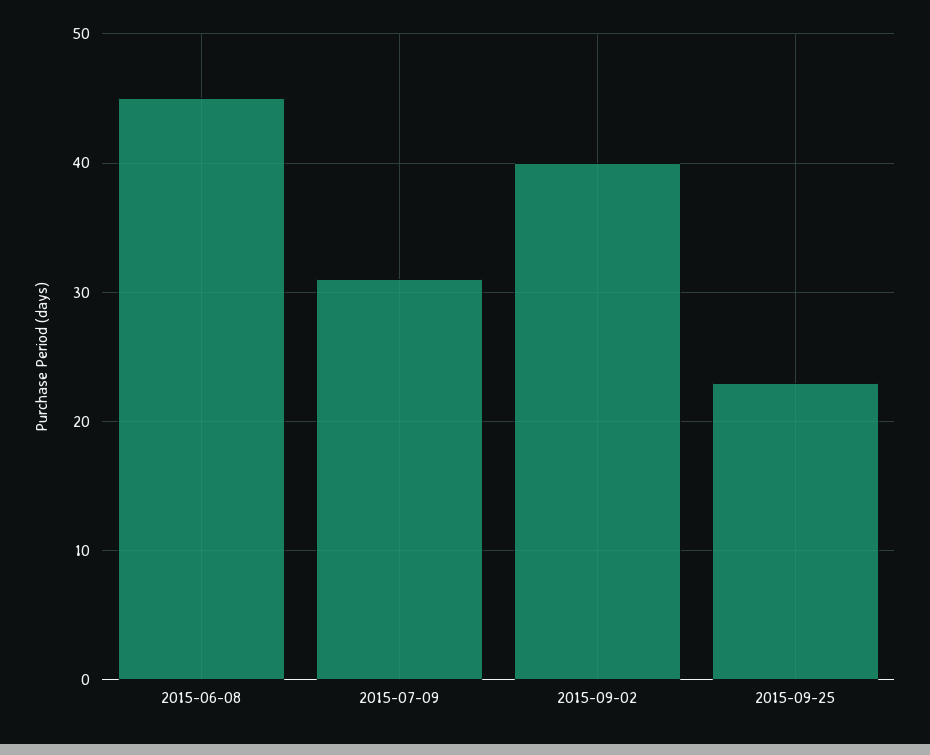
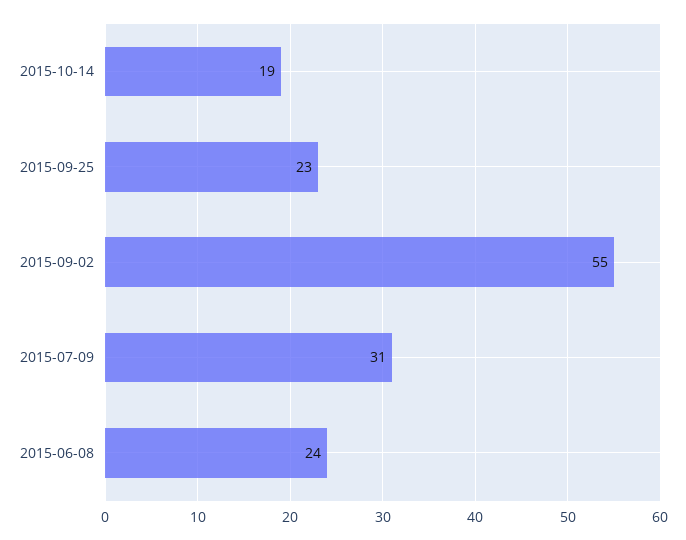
2015-06-08: 45 -> 24
2015-09-02: 40 -> 55
2015-10-14: none -> 19

